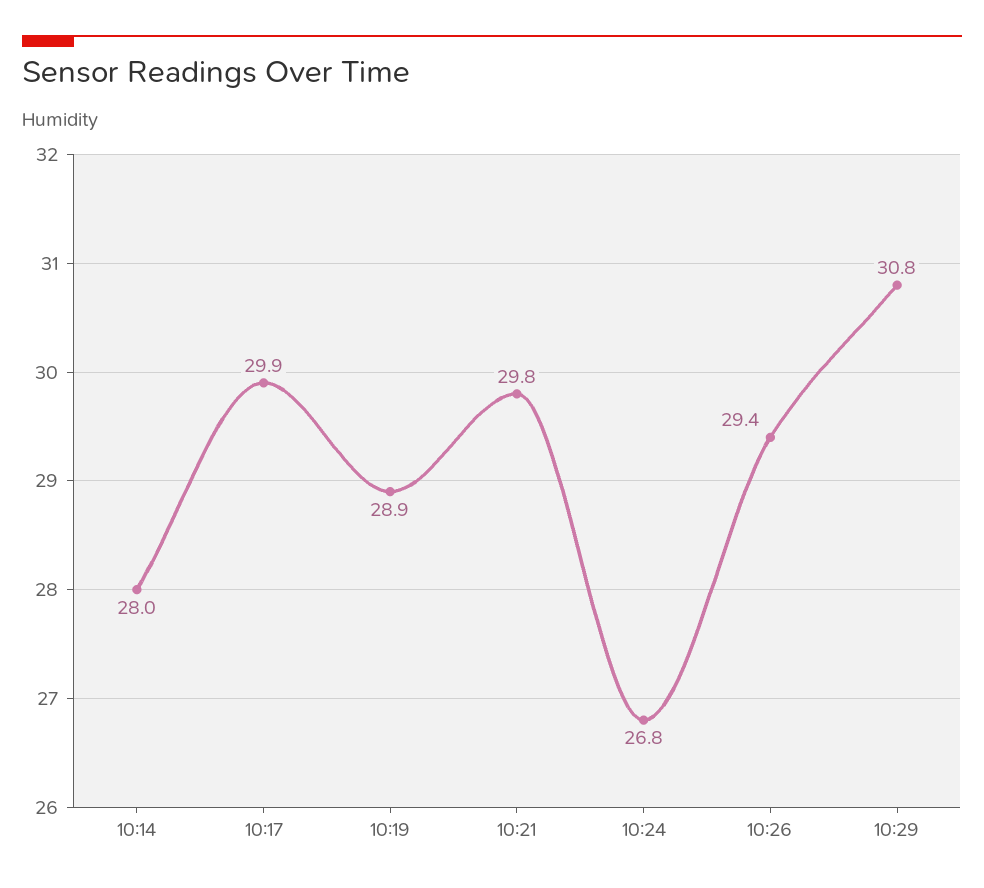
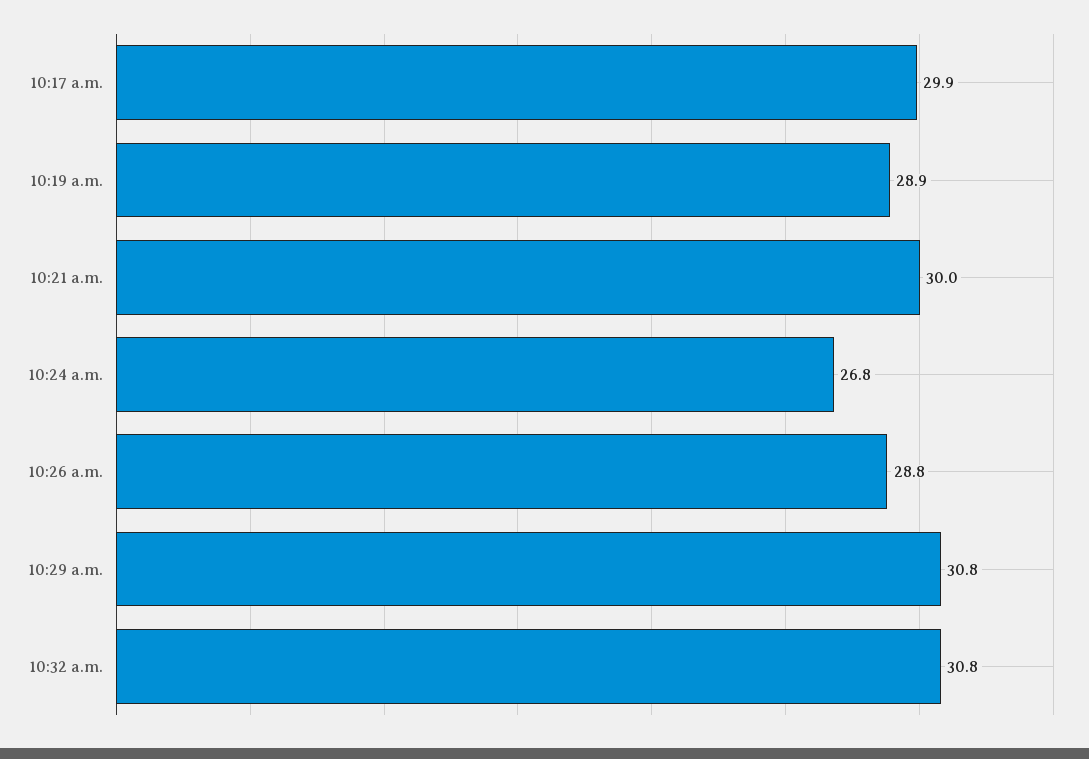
10:14: 28 -> none
10:21: 29.8 -> 30
10:26: 29.4 -> 28.8
10:32 a.m.: none -> 30.8

